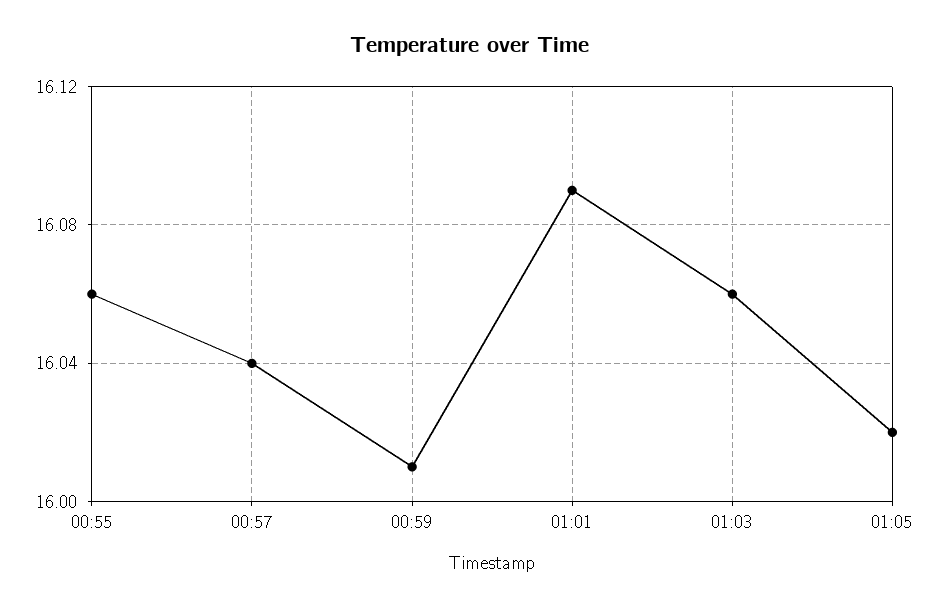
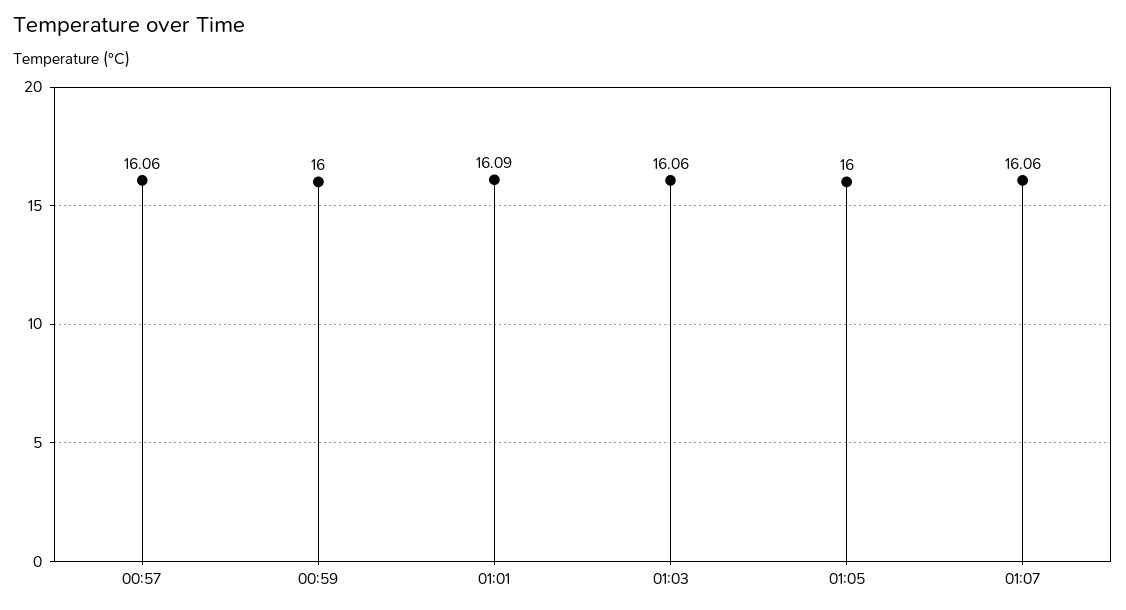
00:55: 16.06 -> none
00:57: 16.04 -> 16.06
00:59: 16.01 -> 16
01:05: 16.02 -> 16
01:07: none -> 16.06

